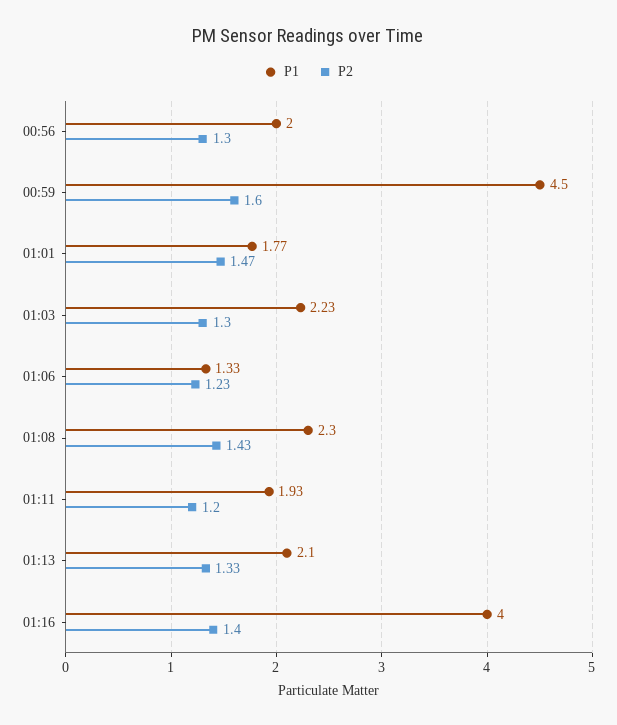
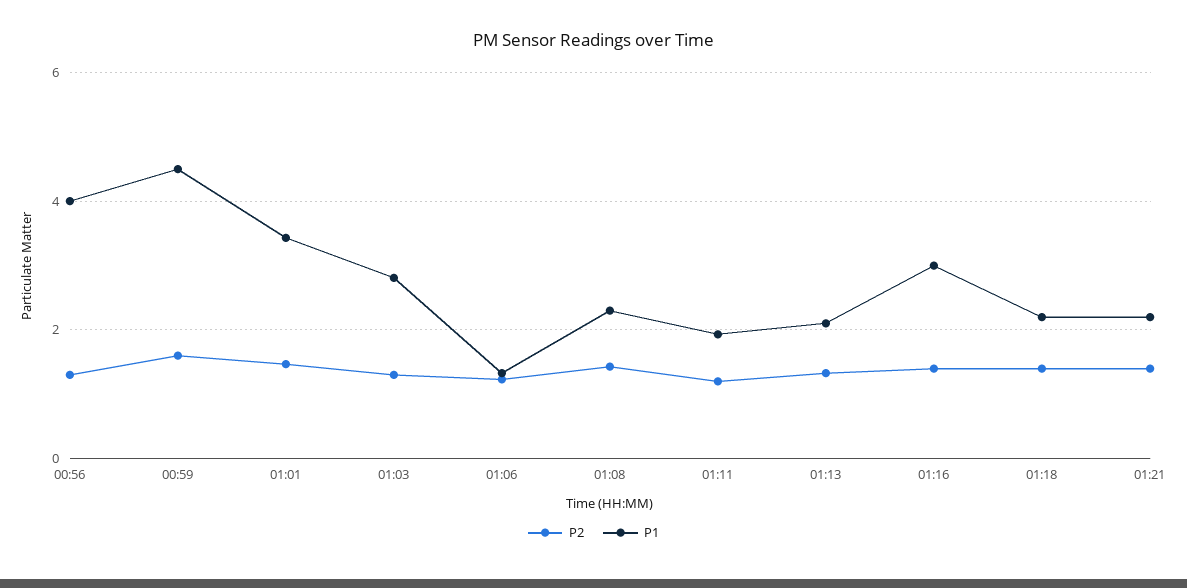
P1, 00:56: 2 -> 4
P1, 01:01: 1.77 -> 3.4
P1, 01:03: 2.23 -> 2.8
P1, 01:16: 4 -> 3
P2, 01:18: none -> 1.4
P1, 01:18: none -> 2.2
P2, 01:21: none -> 1.4
P1, 01:21: none -> 2.2

